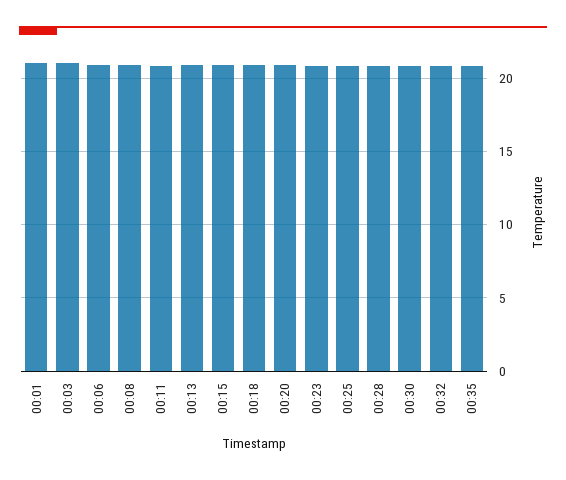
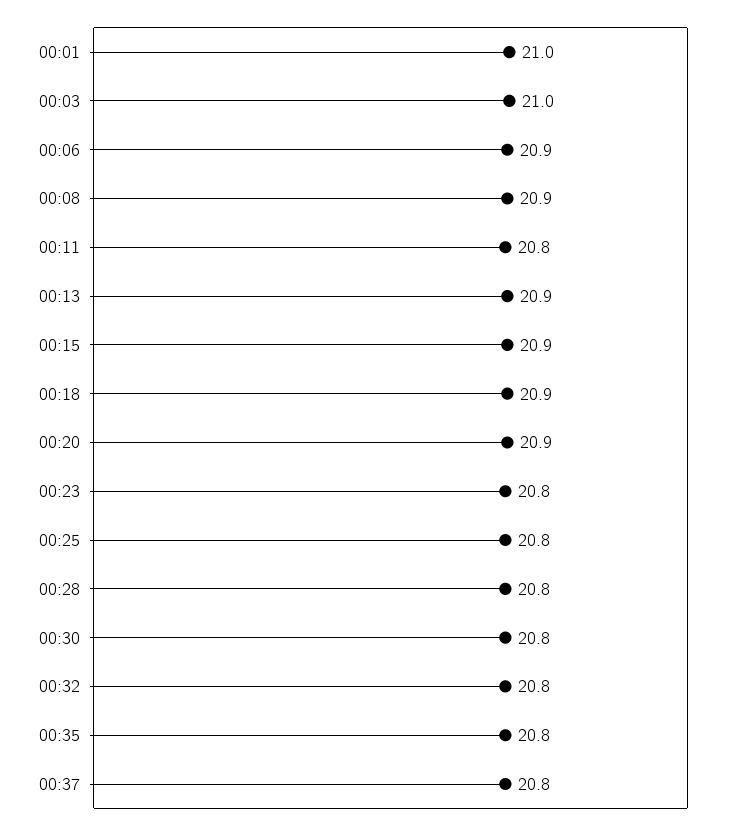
00:37: none -> 20.8

